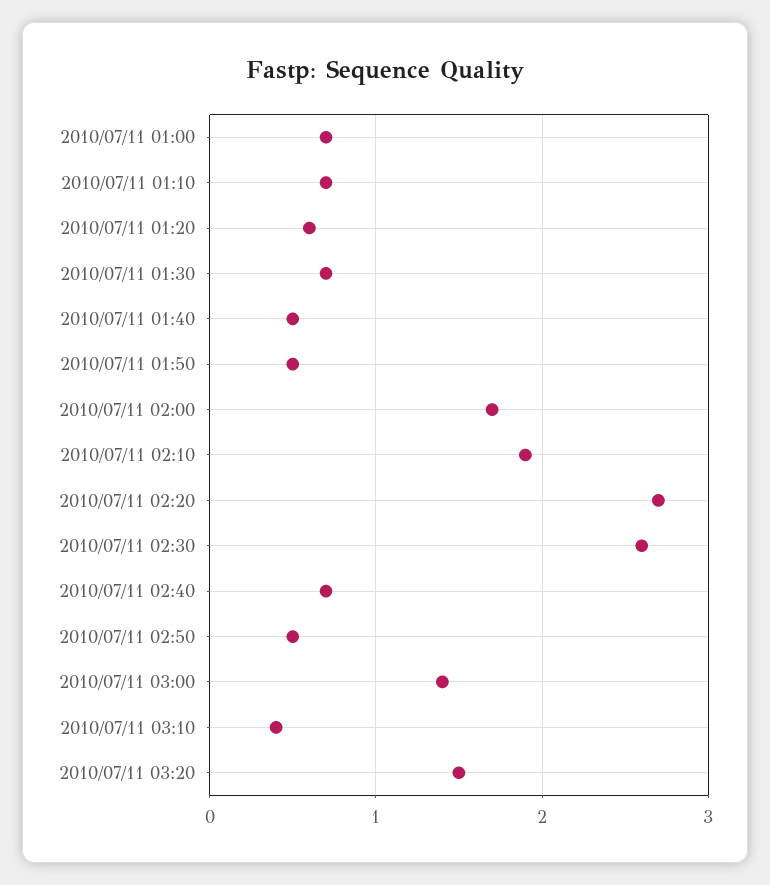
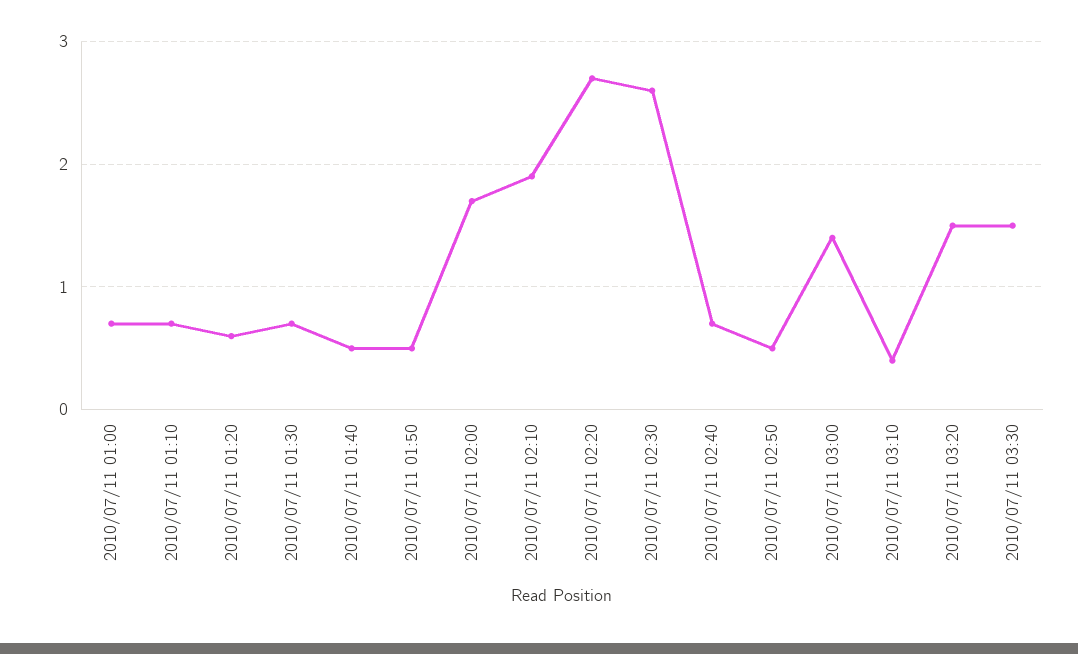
2010/07/11 03:30: none -> 1.5

